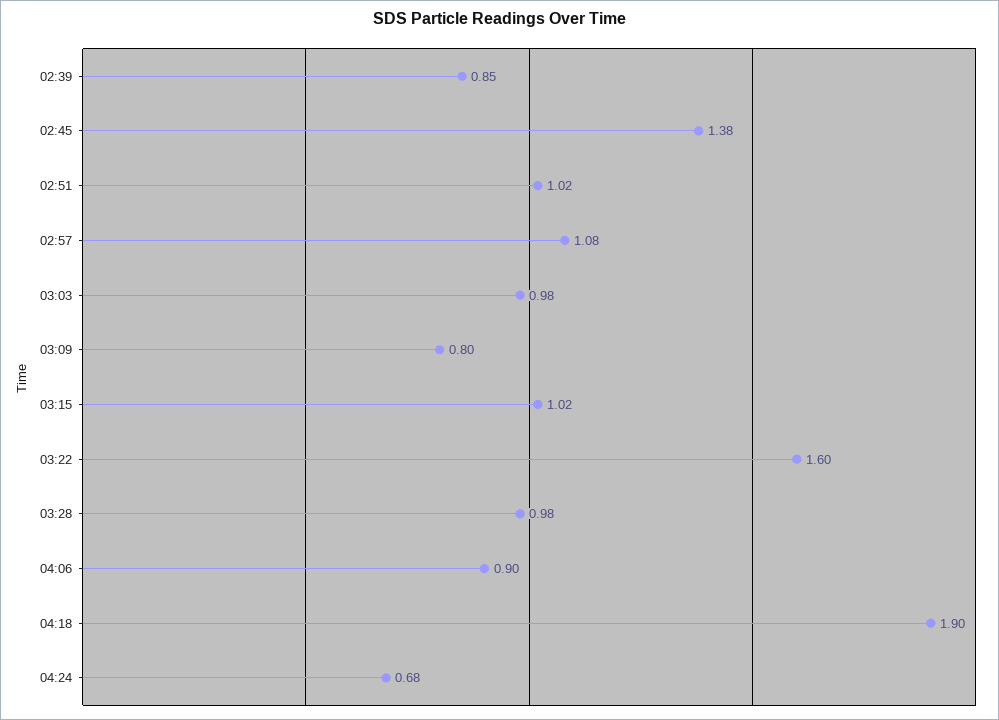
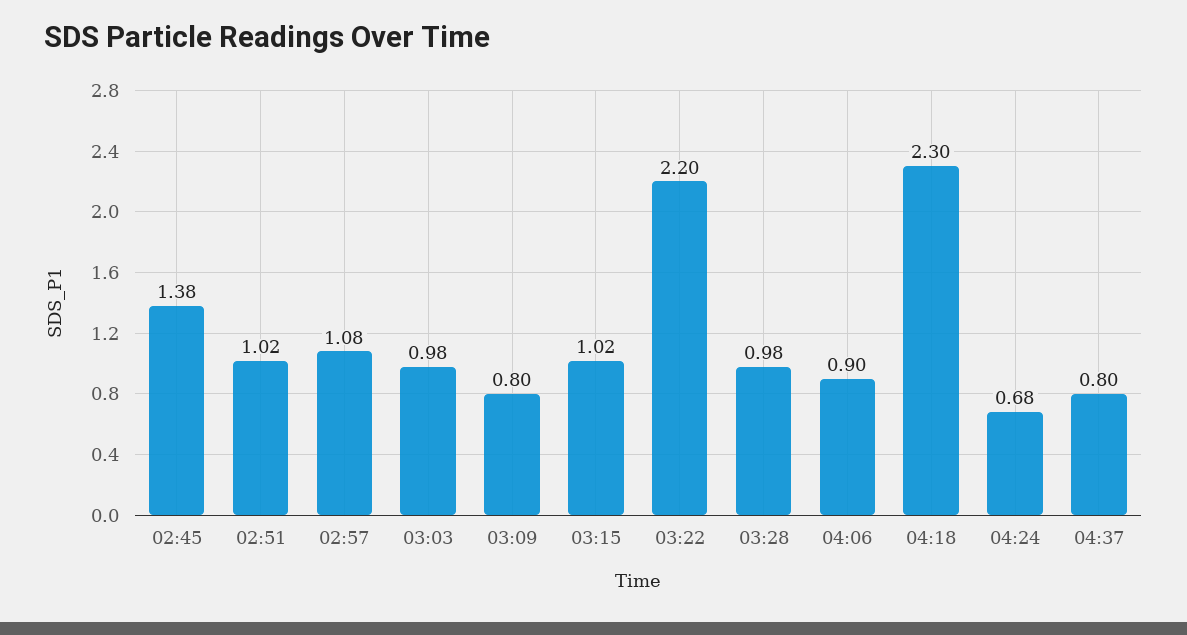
02:39: 0.85 -> none
03:22: 1.6 -> 2.2
04:18: 1.9 -> 2.3
04:37: none -> 0.8

